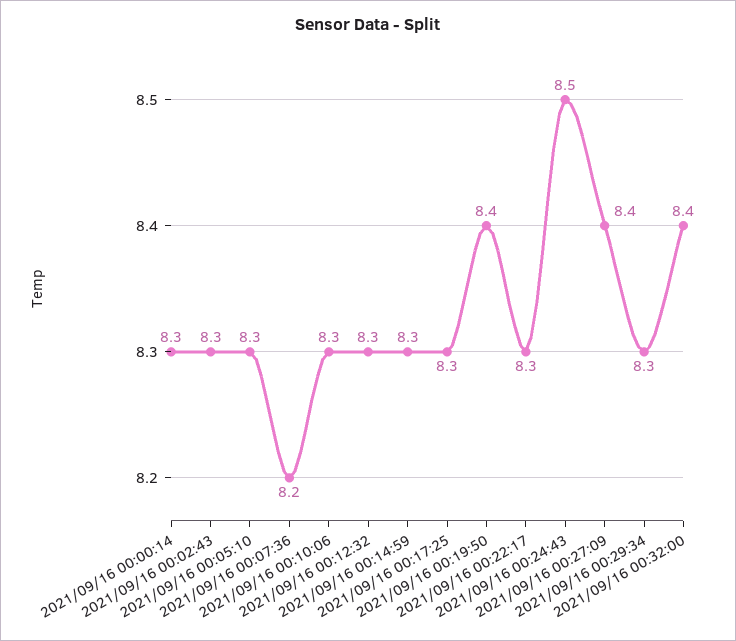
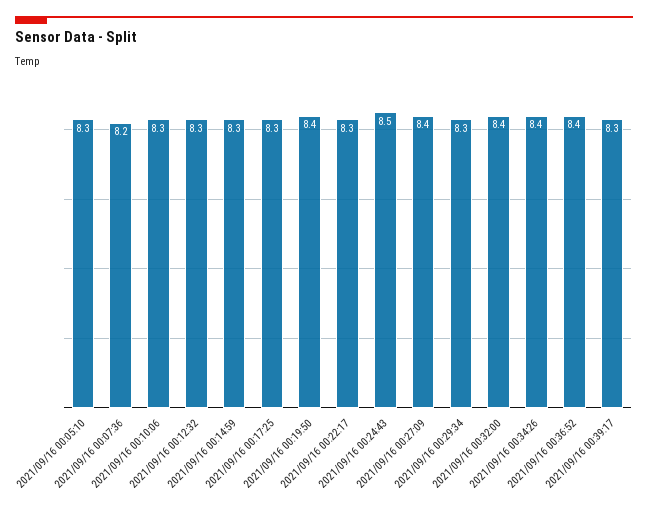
2021/09/16 00:00:14: 8.3 -> none
2021/09/16 00:02:43: 8.3 -> none
2021/09/16 00:34:26: none -> 8.4
2021/09/16 00:36:52: none -> 8.4
2021/09/16 00:39:17: none -> 8.3

